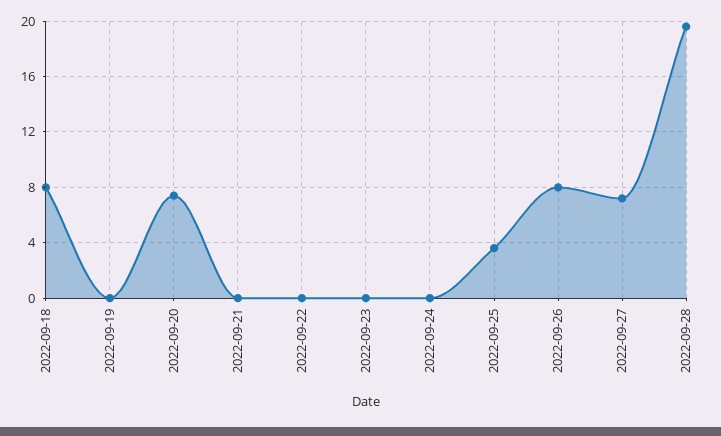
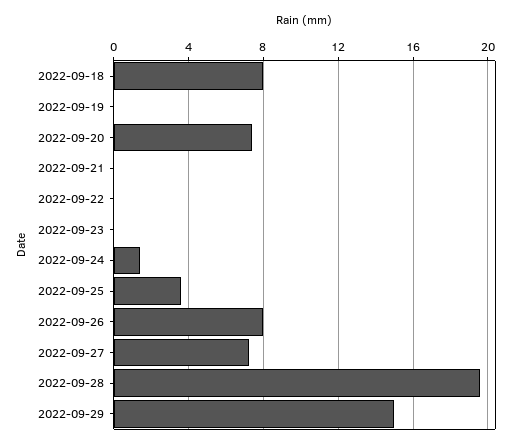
2022-09-24: 0 -> 1.5
2022-09-29: none -> 15

